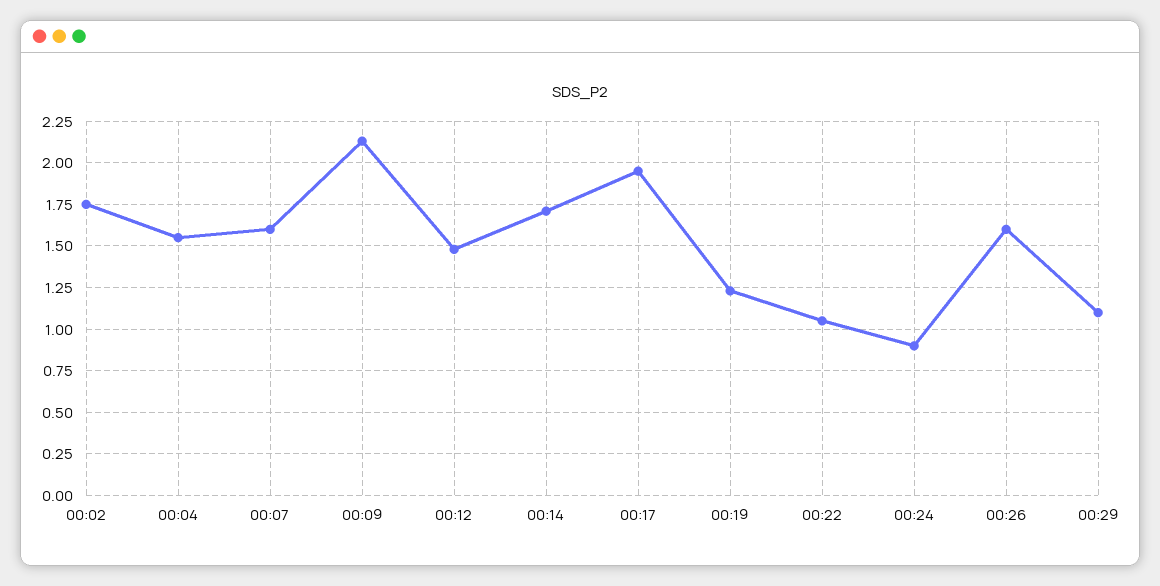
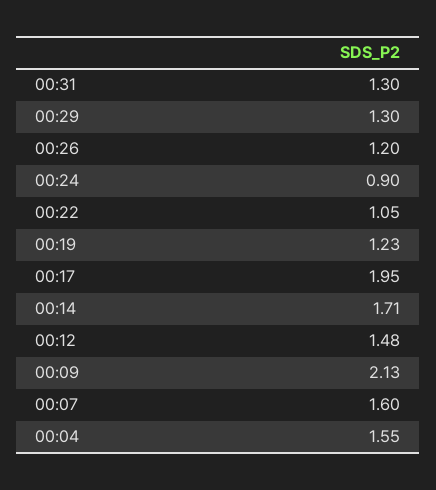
00:02: 1.75 -> none
00:26: 1.6 -> 1.2
00:29: 1.1 -> 1.3
00:31: none -> 1.3

